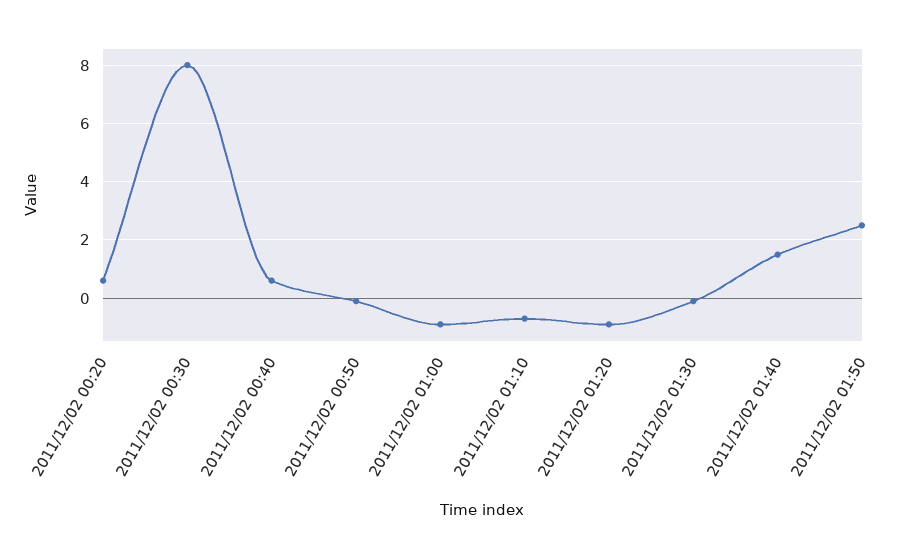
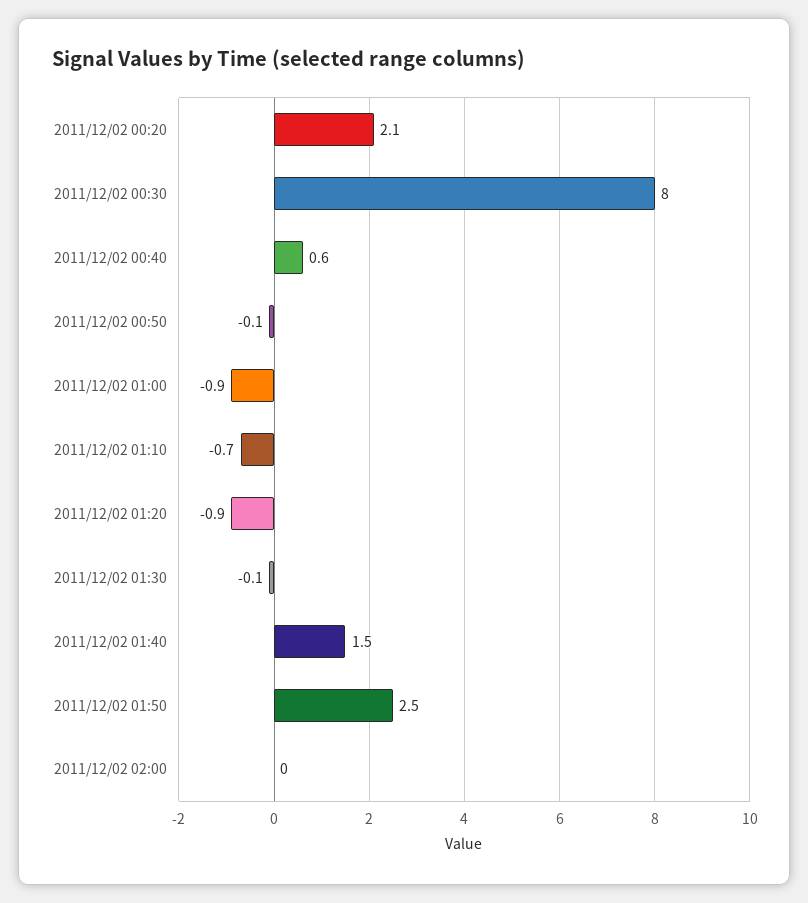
2011/12/02 00:20: 0.5 -> 2.1
2011/12/02 02:00: none -> 0

